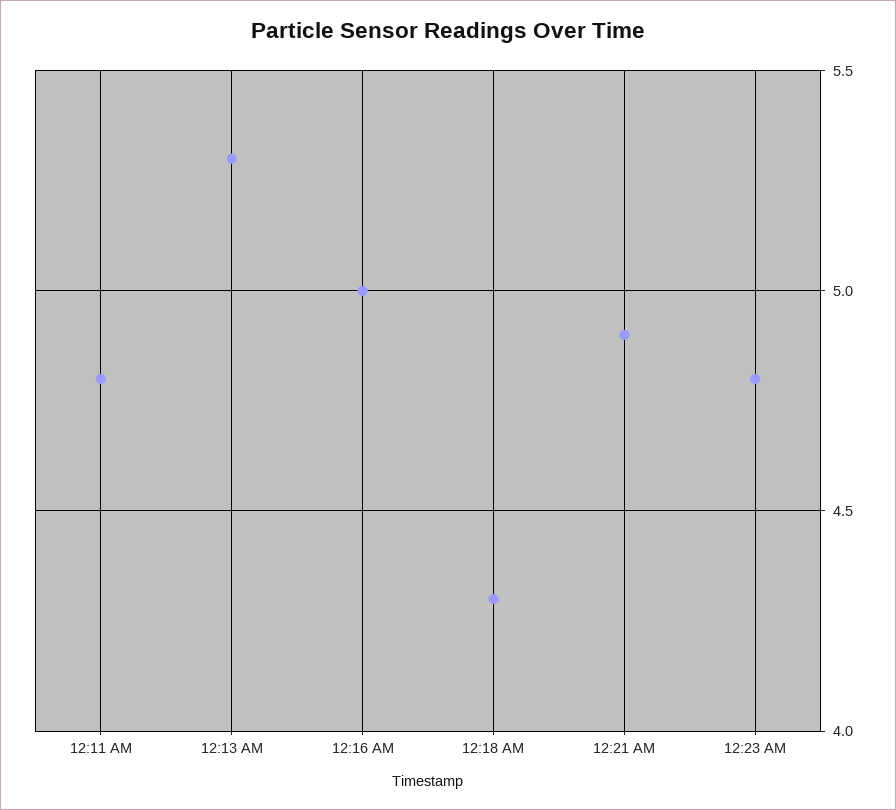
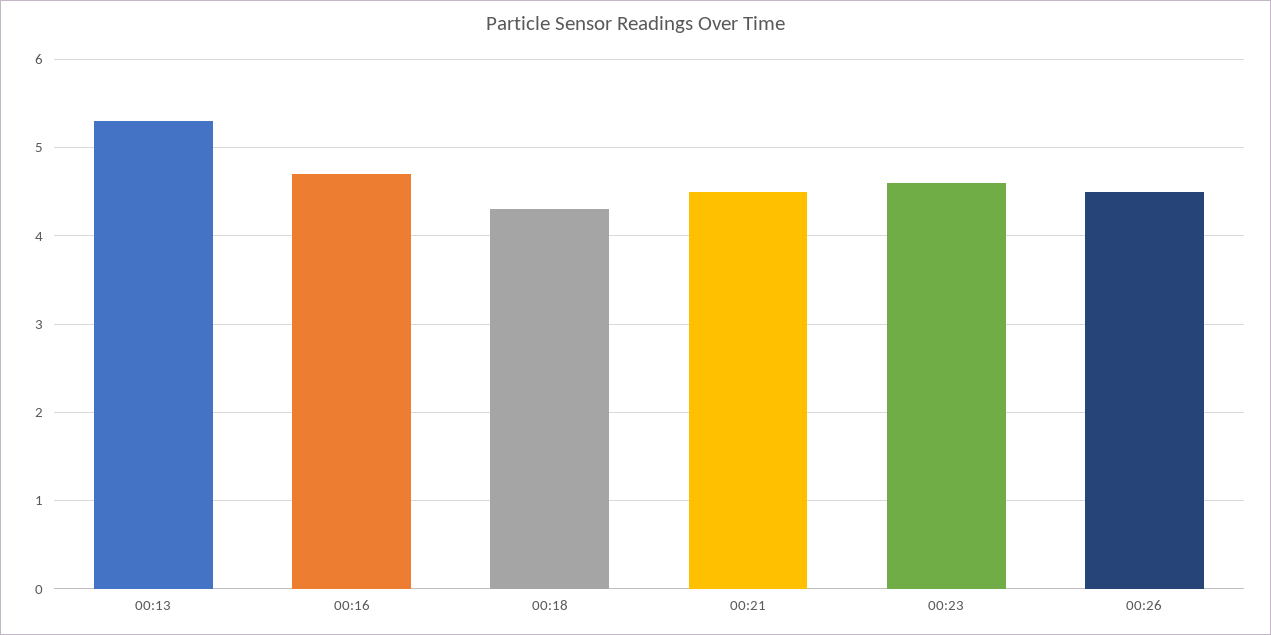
12:11 AM: 4.8 -> none
12:16 AM: 5 -> 4.7
12:21 AM: 4.9 -> 4.5
12:23 AM: 4.8 -> 4.6
00:26: none -> 4.5

